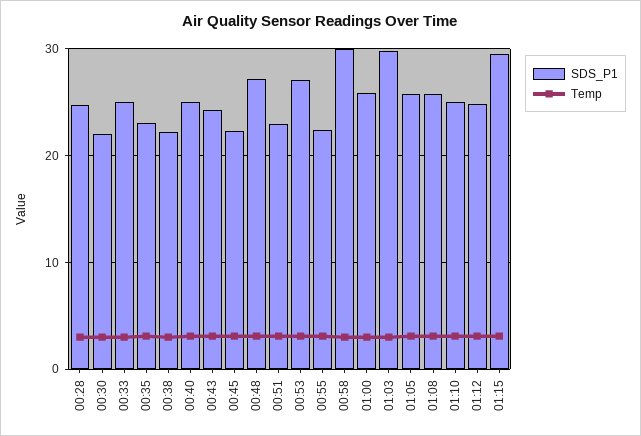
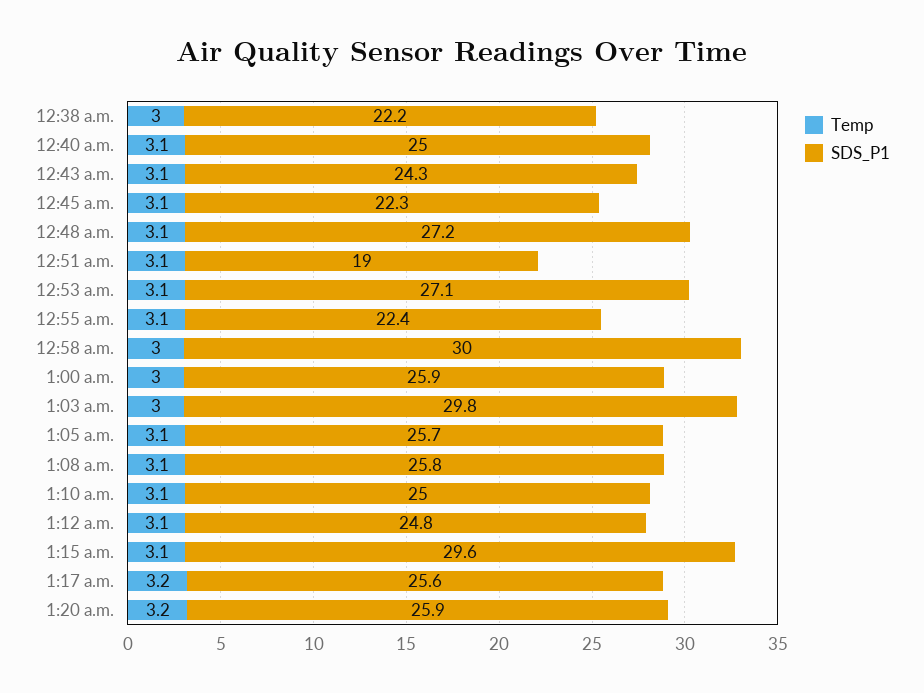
SDS_P1, 00:28: 25 -> none
Temp, 00:28: 3 -> none
SDS_P1, 00:30: 22 -> none
Temp, 00:30: 3 -> none
SDS_P1, 00:33: 25 -> none
Temp, 00:33: 3 -> none
SDS_P1, 00:35: 23 -> none
Temp, 00:35: 3 -> none
SDS_P1, 00:51: 23 -> 19
Temp, 1:17 a.m.: none -> 3.2
SDS_P1, 1:17 a.m.: none -> 25.6
Temp, 1:20 a.m.: none -> 3.2
SDS_P1, 1:20 a.m.: none -> 25.9

